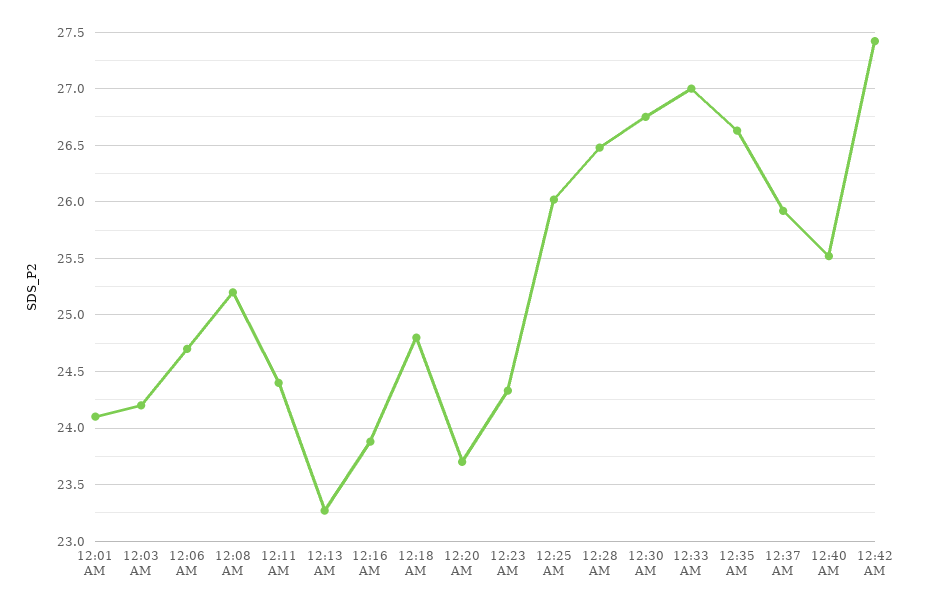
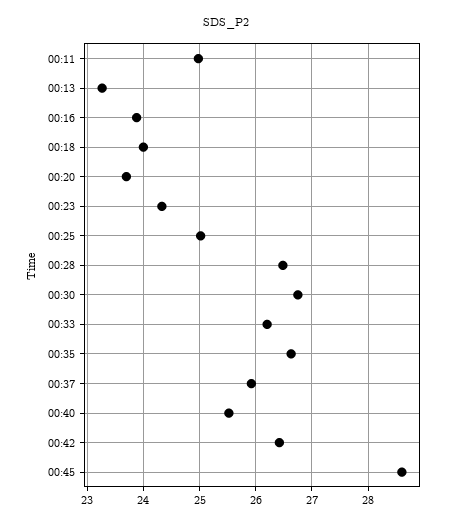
12:01 AM: 24.1 -> none
12:03 AM: 24.2 -> none
12:06 AM: 24.7 -> none
12:08 AM: 25.2 -> none
12:11 AM: 24.4 -> 25
12:18 AM: 24.8 -> 24
12:25 AM: 26 -> 25
12:33 AM: 27 -> 26.2
12:42 AM: 27.4 -> 26.4
00:45: none -> 28.6

